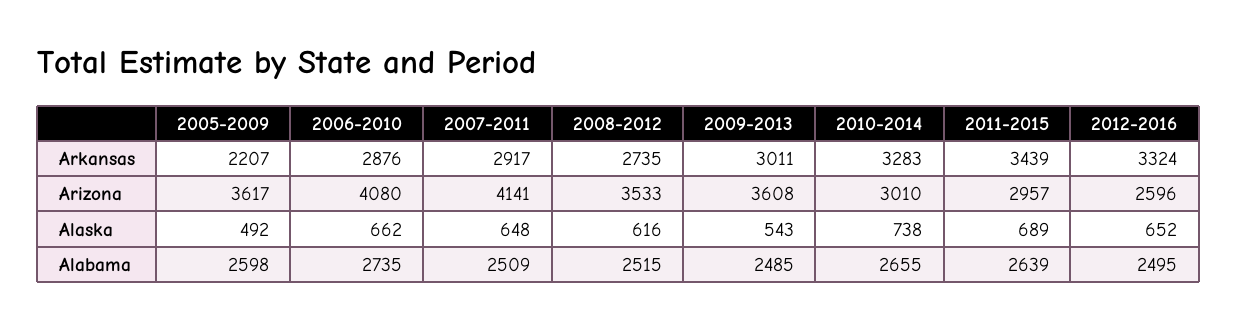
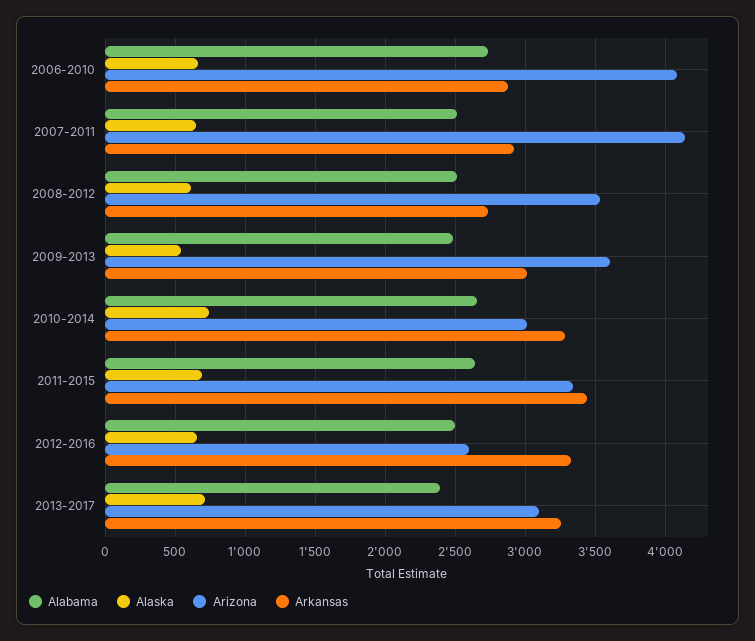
Arkansas, 2005-2009: 2207 -> none
Arizona, 2005-2009: 3617 -> none
Arizona, 2011-2015: 2957 -> 3350
Alaska, 2005-2009: 492 -> none
Alabama, 2005-2009: 2598 -> none
Alabama, 2013-2017: none -> 2400
Alaska, 2013-2017: none -> 700
Arizona, 2013-2017: none -> 3100
Arkansas, 2013-2017: none -> 3250

